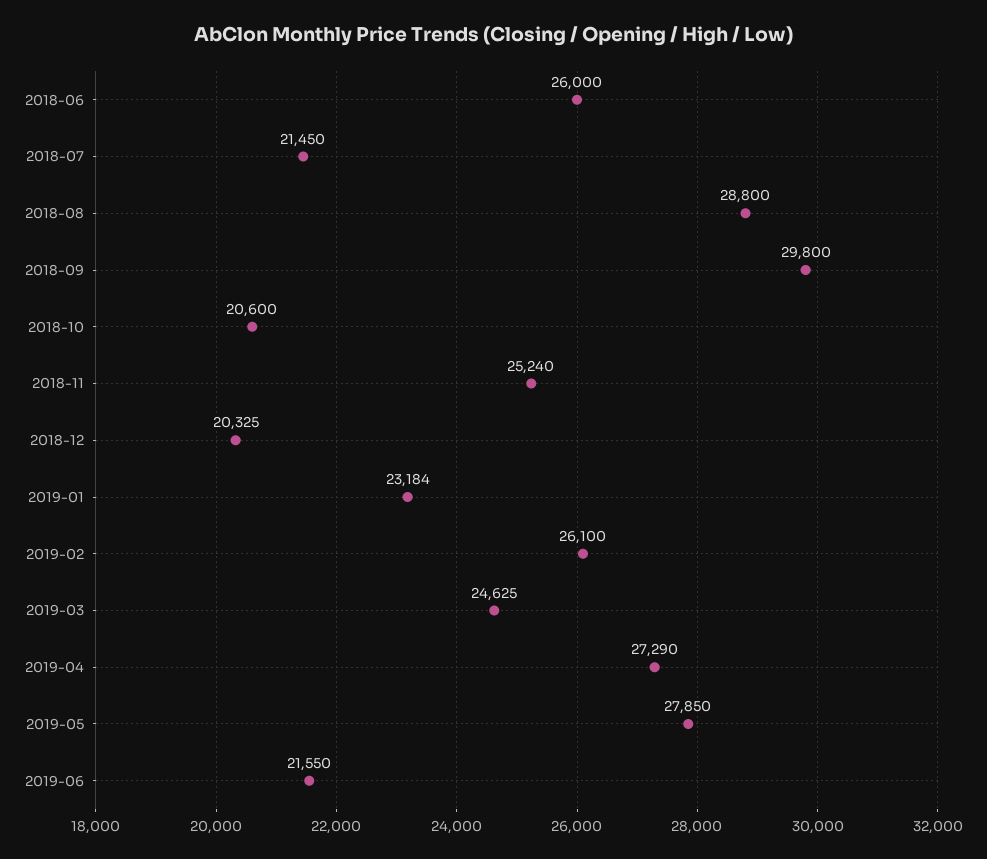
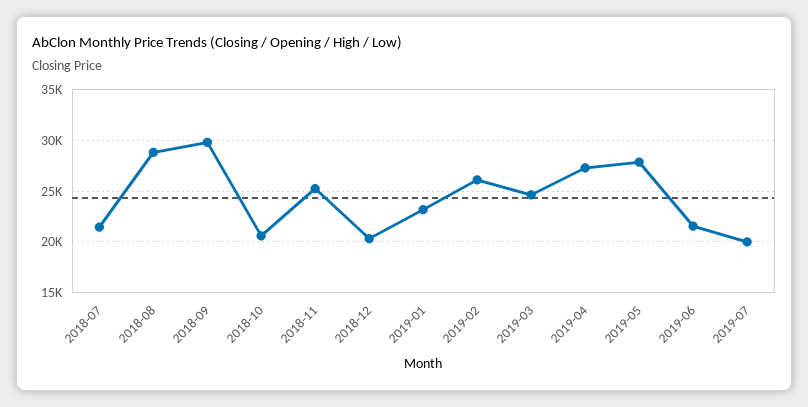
2018-06: 26000 -> none
2019-07: none -> 20000

